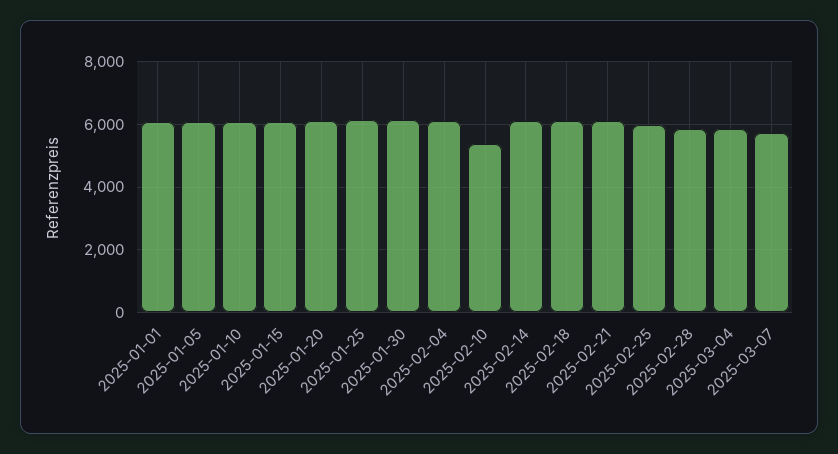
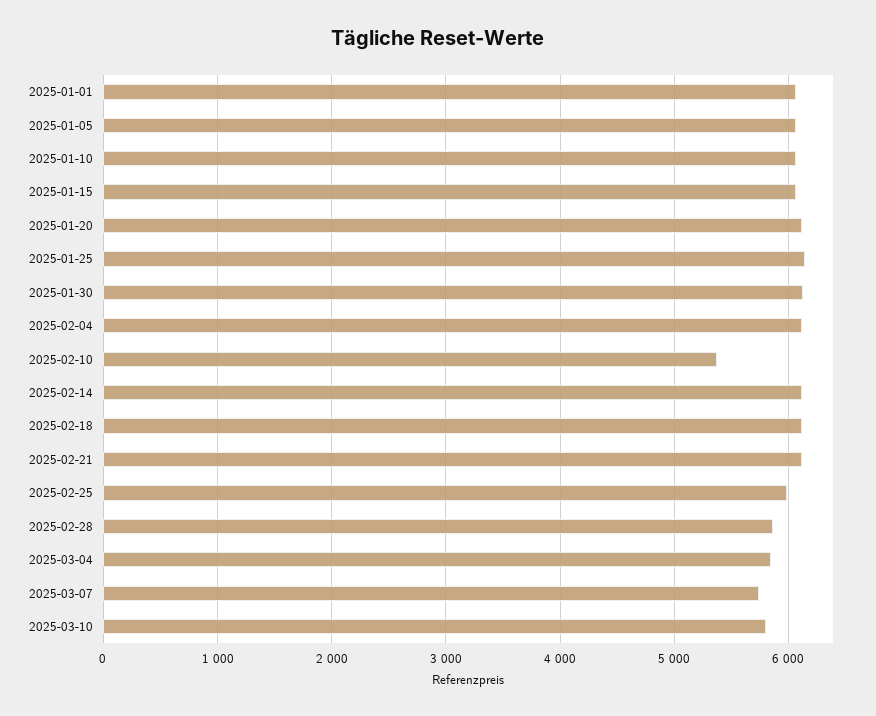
2025-03-10: none -> 5800

